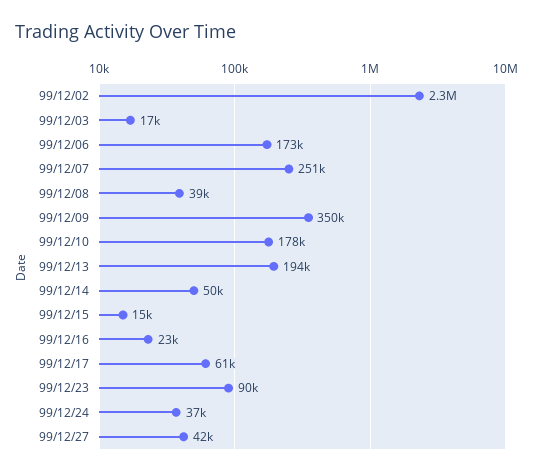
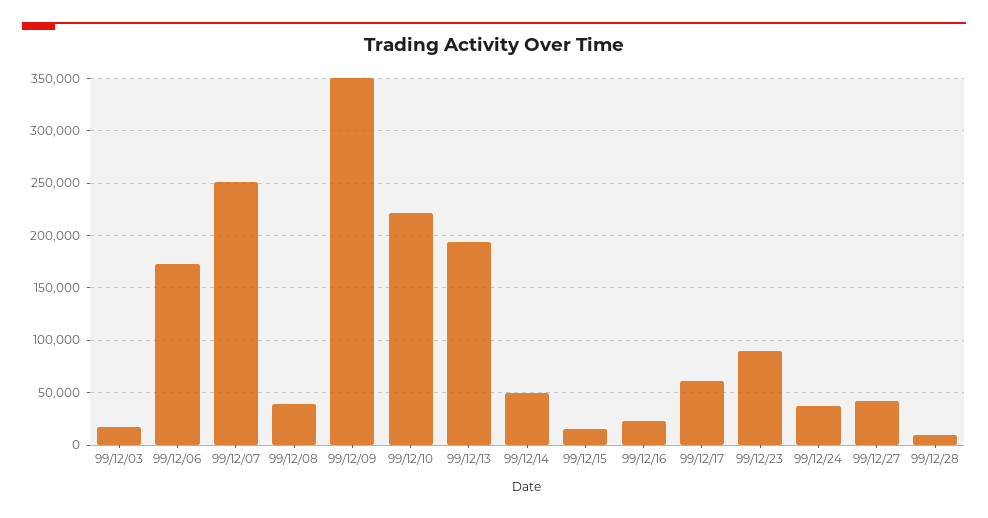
99/12/02: 2300000 -> none
99/12/10: 178000 -> 220000
99/12/28: none -> 10000

